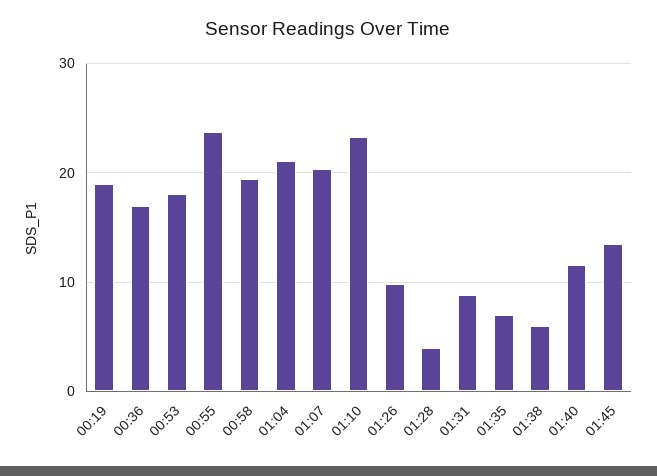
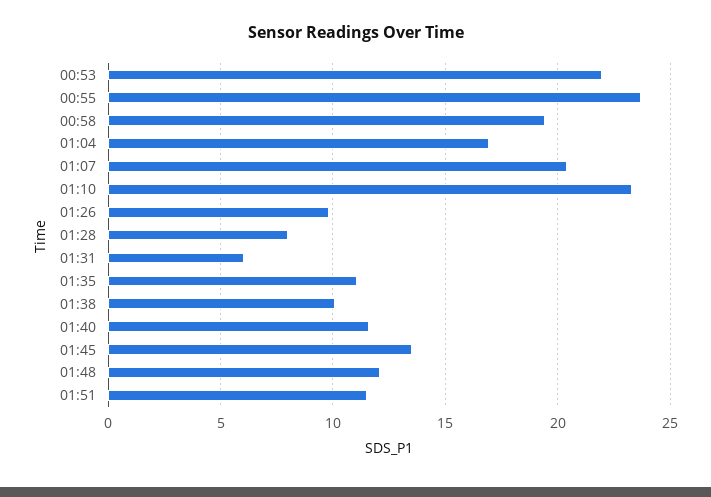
00:19: 19 -> none
00:36: 17 -> none
00:53: 18 -> 22
01:04: 21 -> 17
01:28: 4 -> 8
01:31: 9 -> 6
01:35: 7 -> 11
01:38: 6 -> 10
01:48: none -> 12
01:51: none -> 11.5

